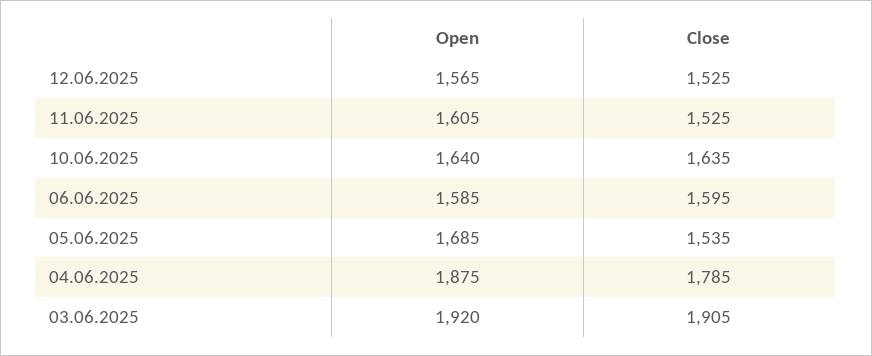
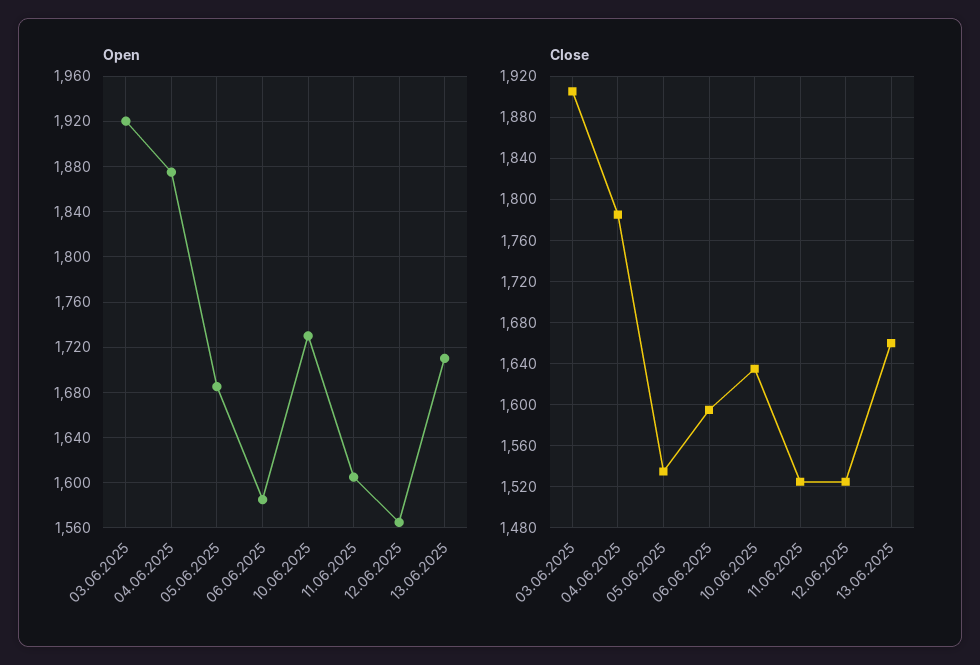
Open, 10.06.2025: 1640 -> 1730
Open, 13.06.2025: none -> 1710
Close, 13.06.2025: none -> 1660

